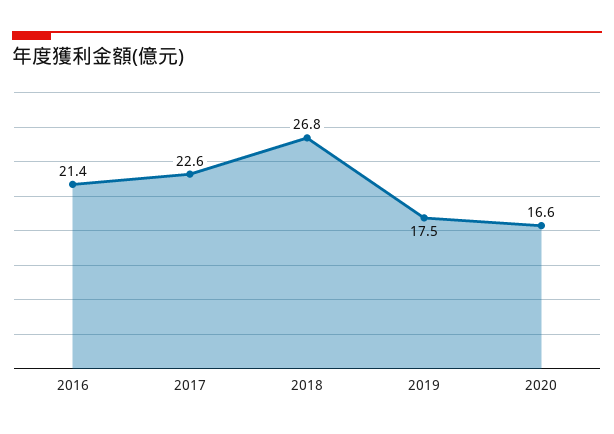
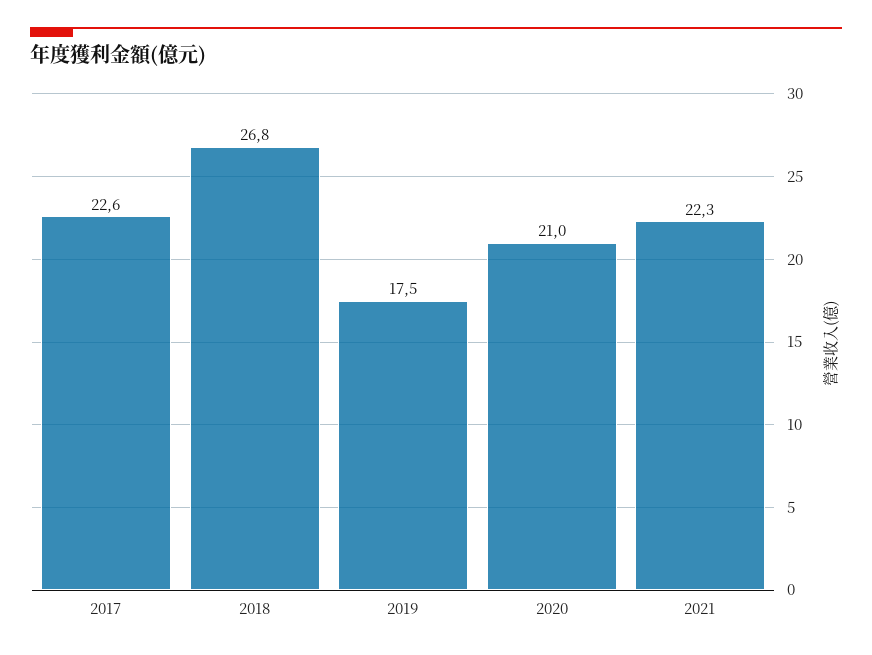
2016: 21.4 -> none
2020: 16.6 -> 21
2021: none -> 22.3

